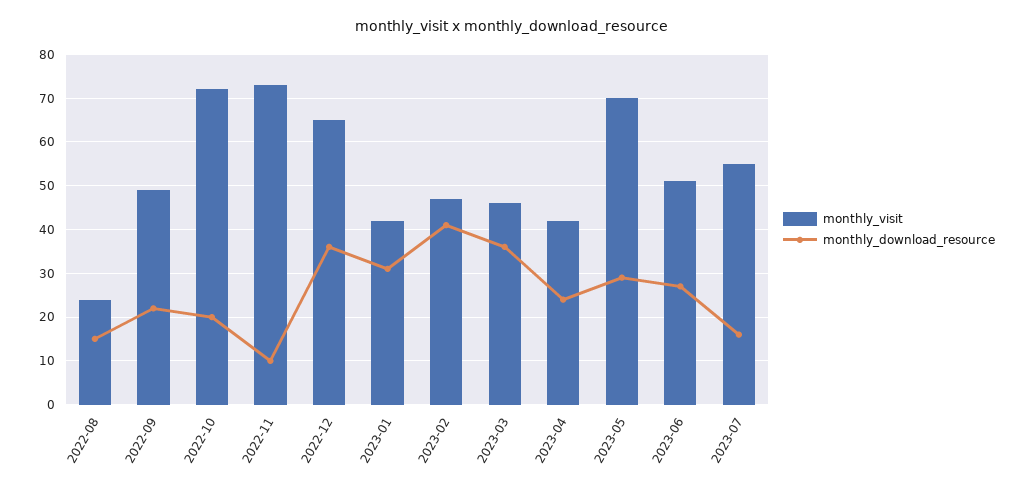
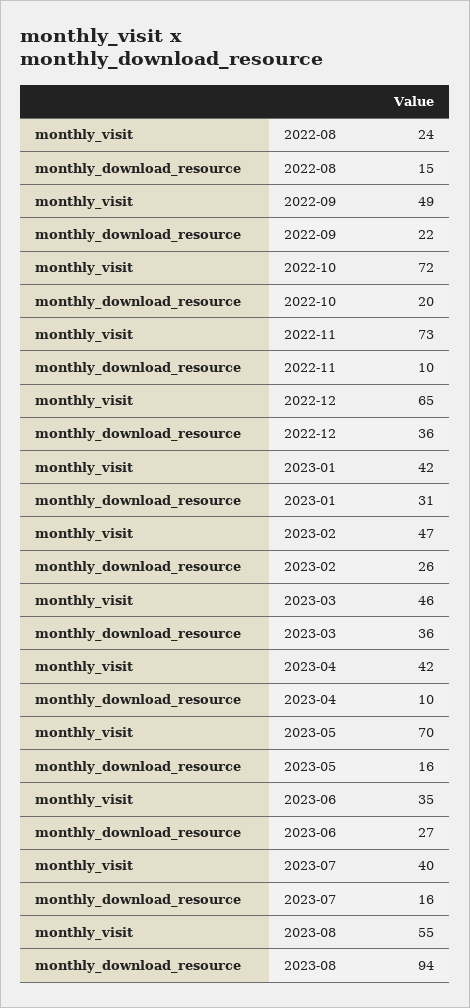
monthly_download_resource, 2023-02: 40 -> 26
monthly_download_resource, 2023-04: 25 -> 10
monthly_download_resource, 2023-05: 30 -> 16
monthly_visit, 2023-06: 50 -> 35
monthly_visit, 2023-07: 55 -> 40
monthly_visit, 2023-08: none -> 55
monthly_download_resource, 2023-08: none -> 94

